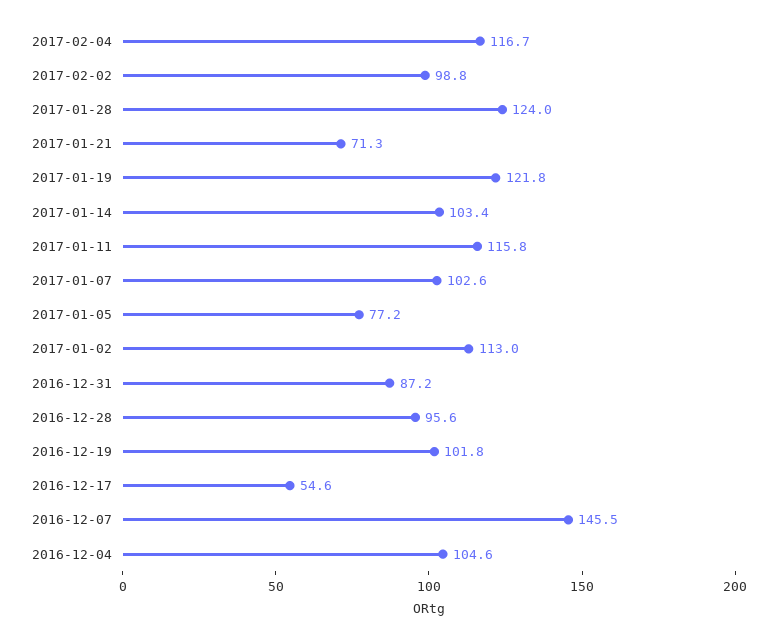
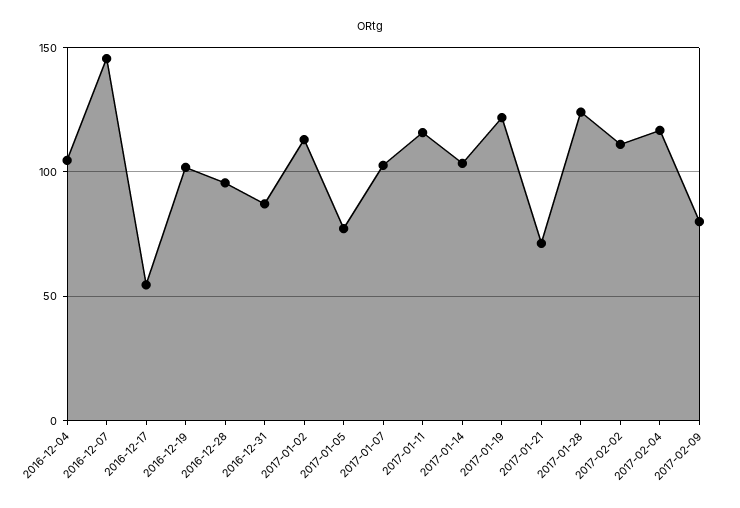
2017-02-02: 98.8 -> 110
2017-02-09: none -> 80

